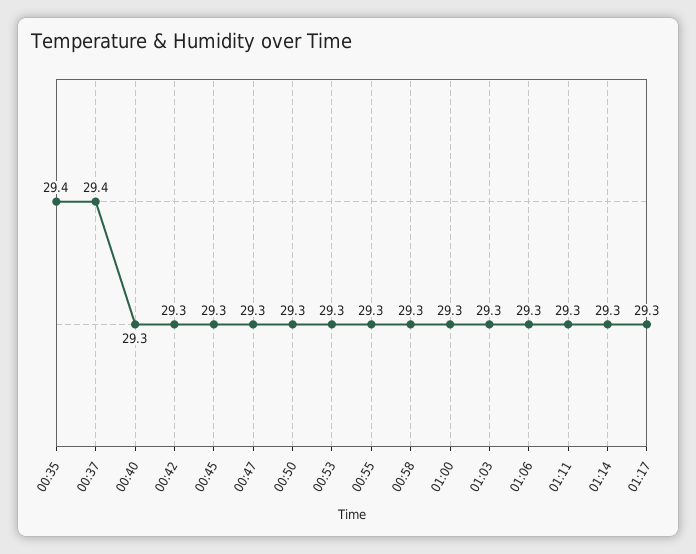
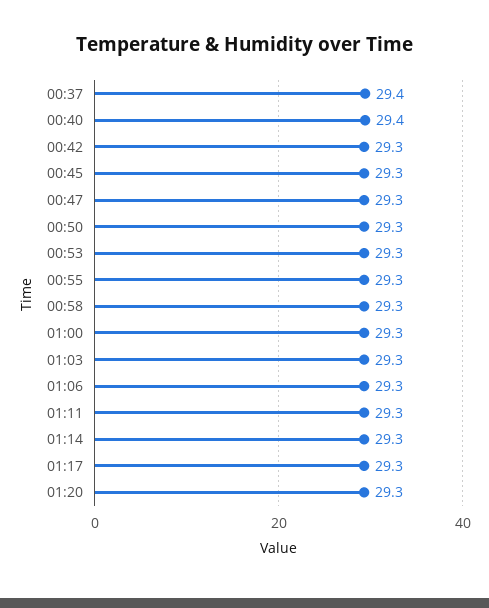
00:35: 29.4 -> none
00:40: 29.3 -> 29.4
01:20: none -> 29.3

